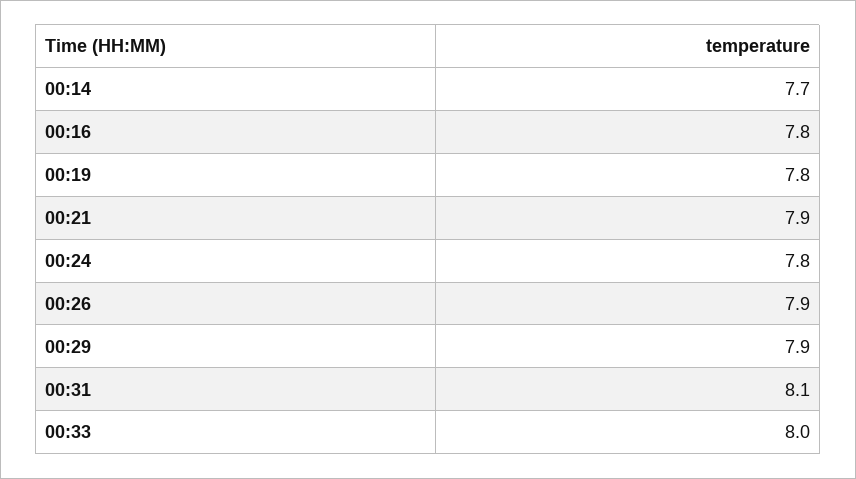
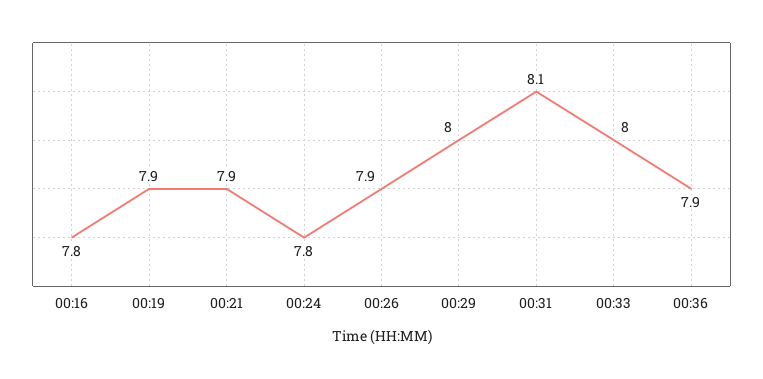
00:14: 7.7 -> none
00:19: 7.8 -> 7.9
00:29: 7.9 -> 8
00:36: none -> 7.9

